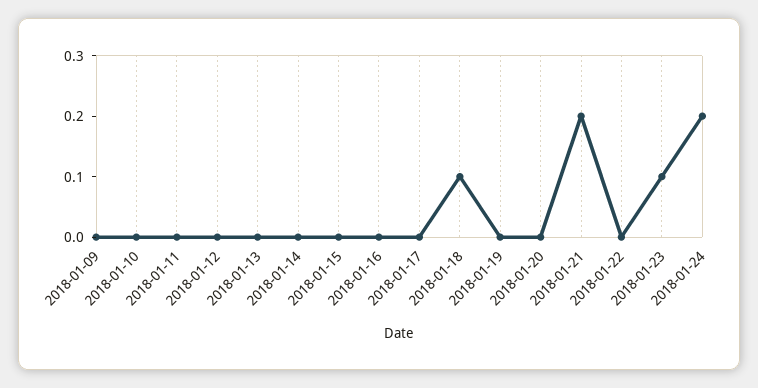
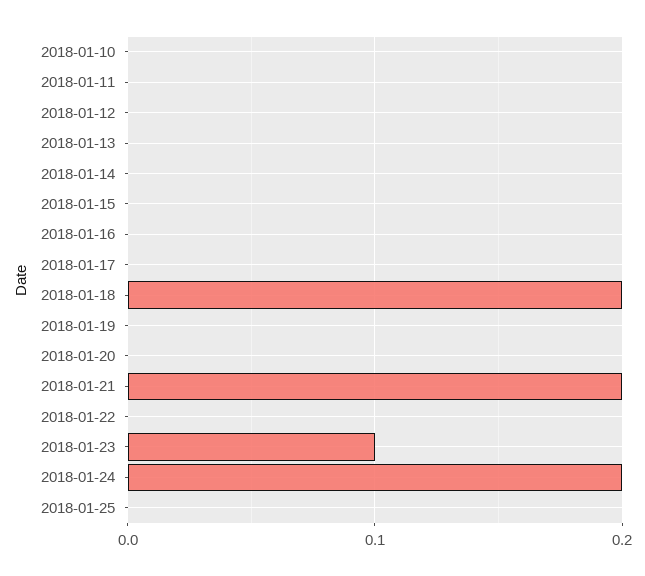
2018-01-09: 0 -> none
2018-01-18: 0.1 -> 0.2
2018-01-25: none -> 0

